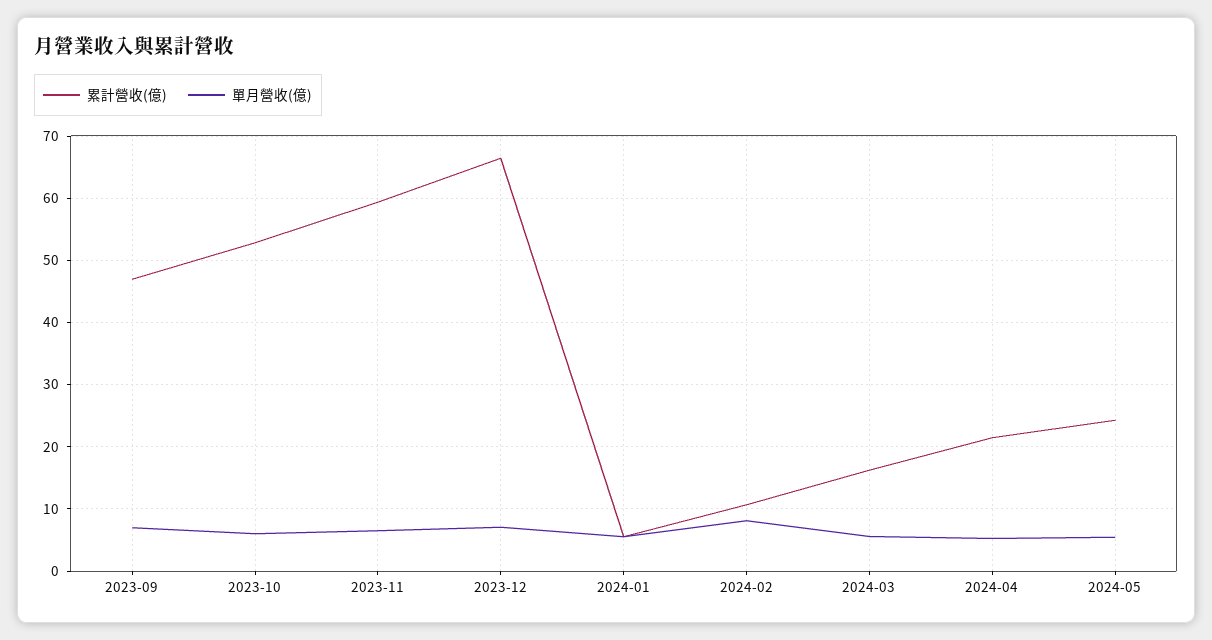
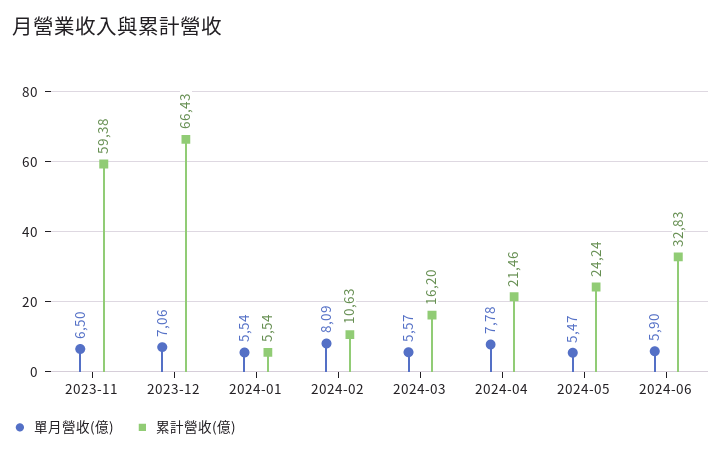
累計營收(億), 2023-09: 47 -> none
單月營收(億), 2023-09: 7 -> none
累計營收(億), 2023-10: 53 -> none
單月營收(億), 2023-10: 6 -> none
單月營收(億), 2024-04: 5 -> 7.78
單月營收(億), 2024-06: none -> 5.9
累計營收(億), 2024-06: none -> 32.83

